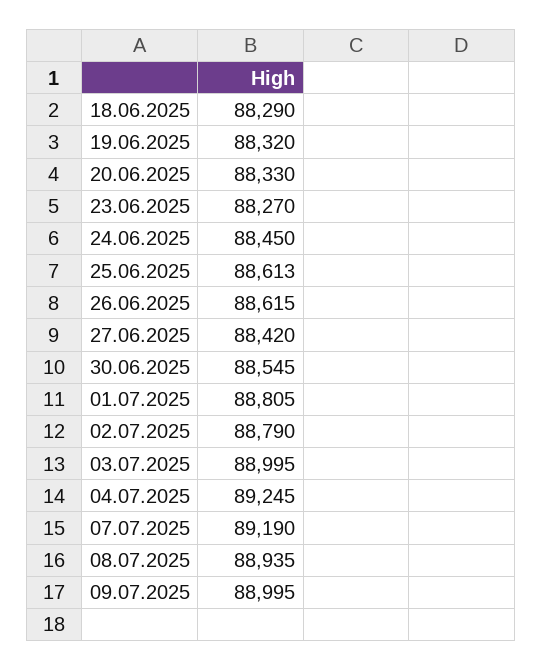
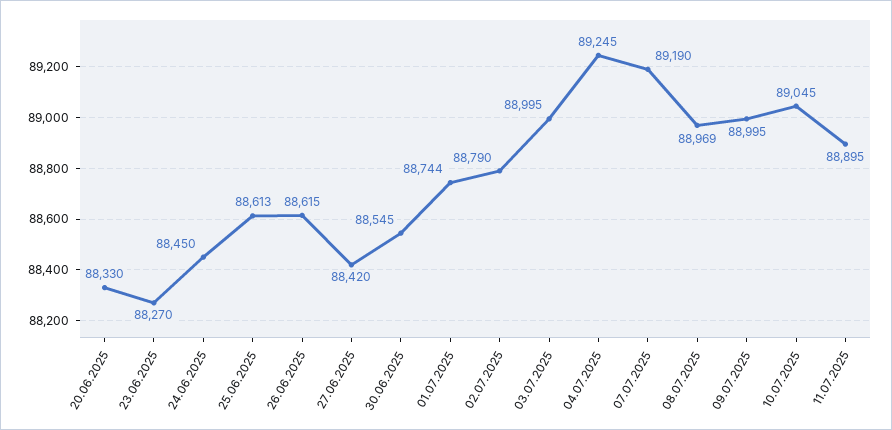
18.06.2025: 88290 -> none
19.06.2025: 88320 -> none
01.07.2025: 88805 -> 88744
08.07.2025: 88935 -> 88969
10.07.2025: none -> 89045
11.07.2025: none -> 88895

